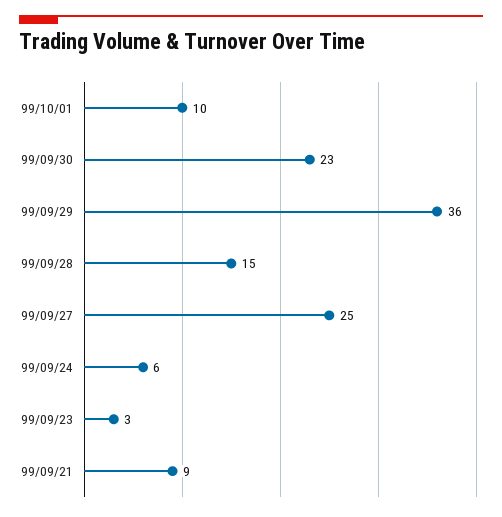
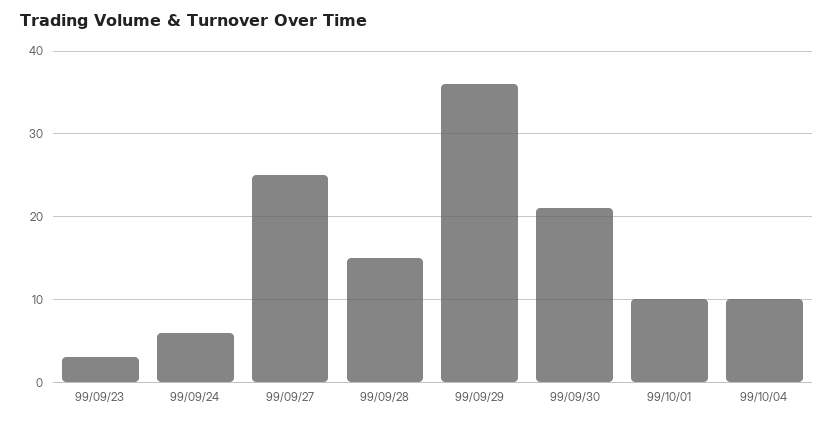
99/09/30: 23 -> 21
99/09/21: 9 -> none
99/10/04: none -> 10

